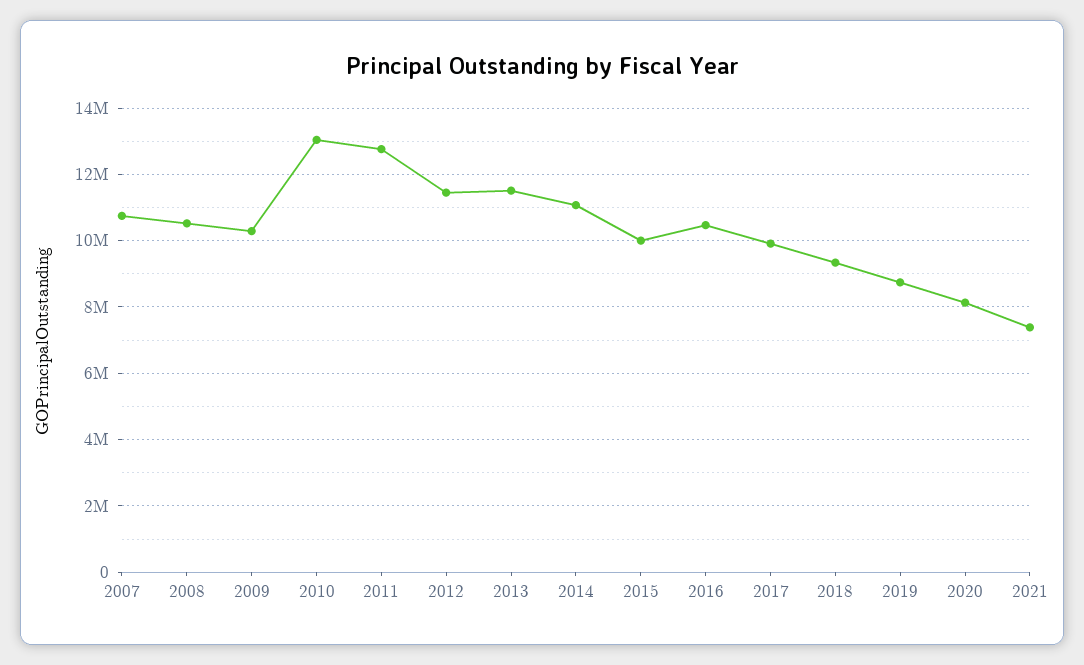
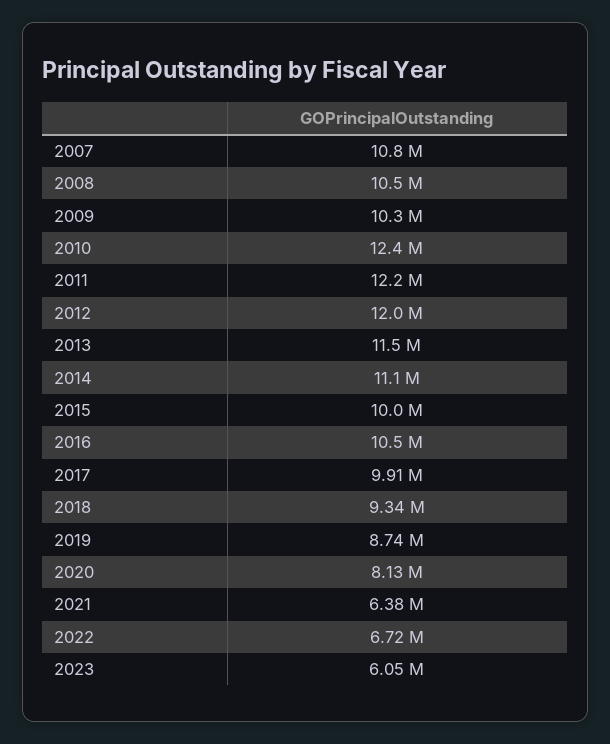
2010: 13000000 -> 12400000
2011: 12800000 -> 12200000
2012: 11400000 -> 12000000
2021: 7400000 -> 6380000
2022: none -> 6720000
2023: none -> 6050000

